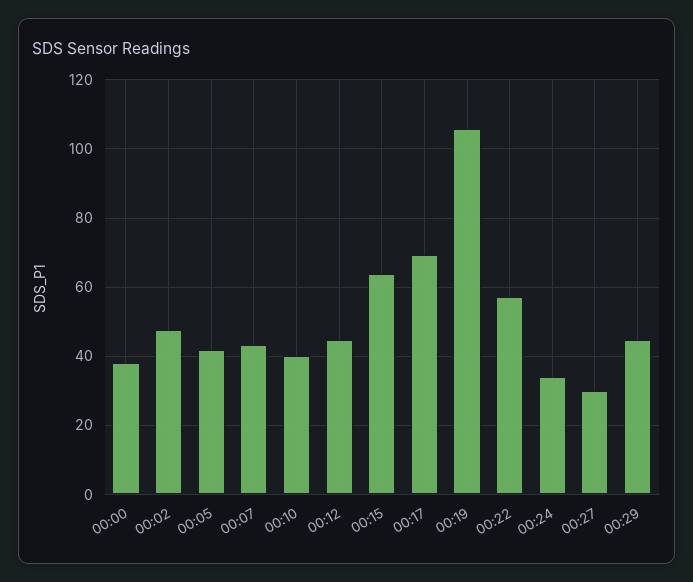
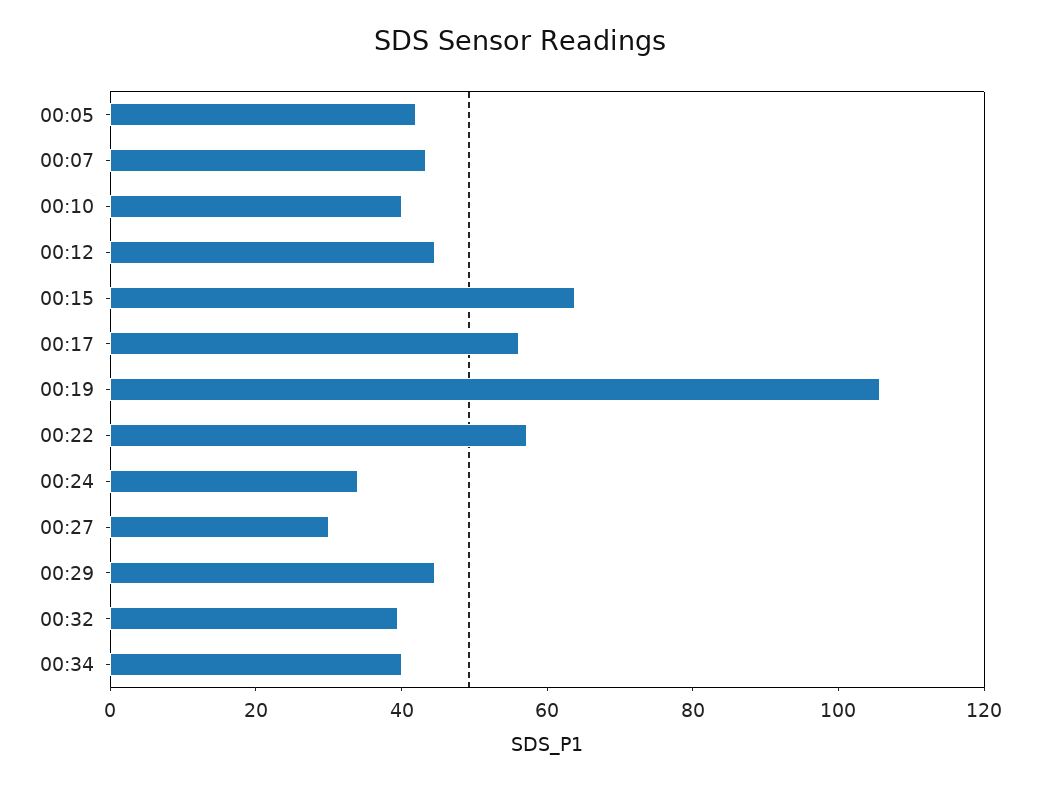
00:00: 38 -> none
00:02: 48 -> none
00:17: 70 -> 55
00:32: none -> 40
00:34: none -> 40

